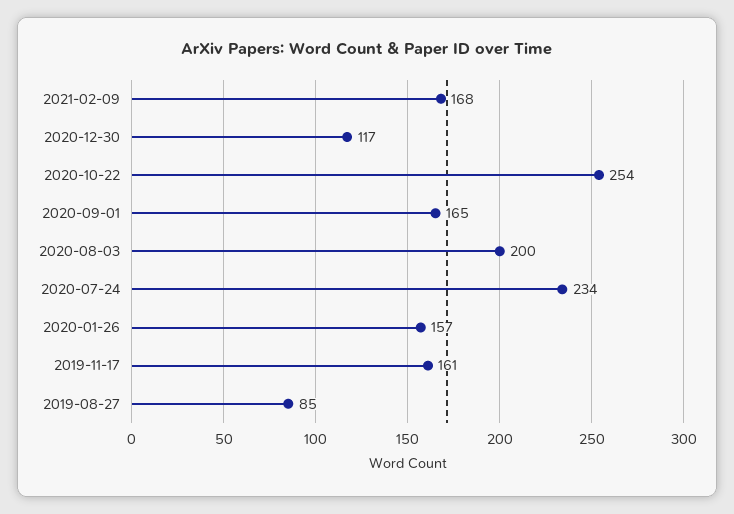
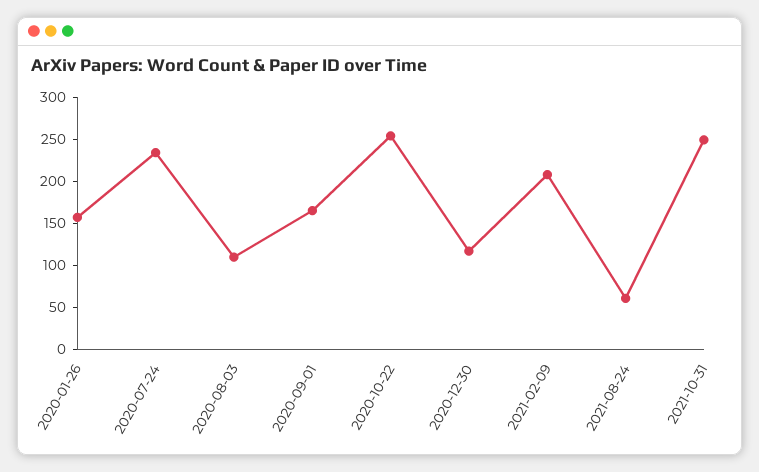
2021-02-09: 168 -> 210
2020-08-03: 200 -> 110
2019-11-17: 161 -> none
2019-08-27: 85 -> none
2021-08-24: none -> 60
2021-10-31: none -> 250

